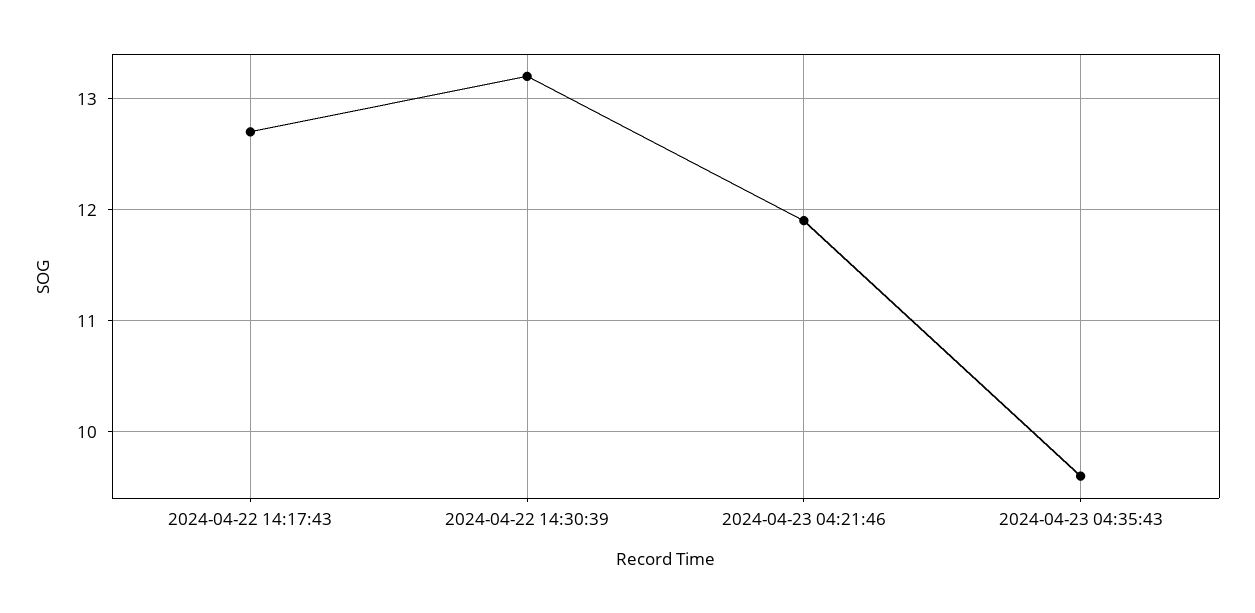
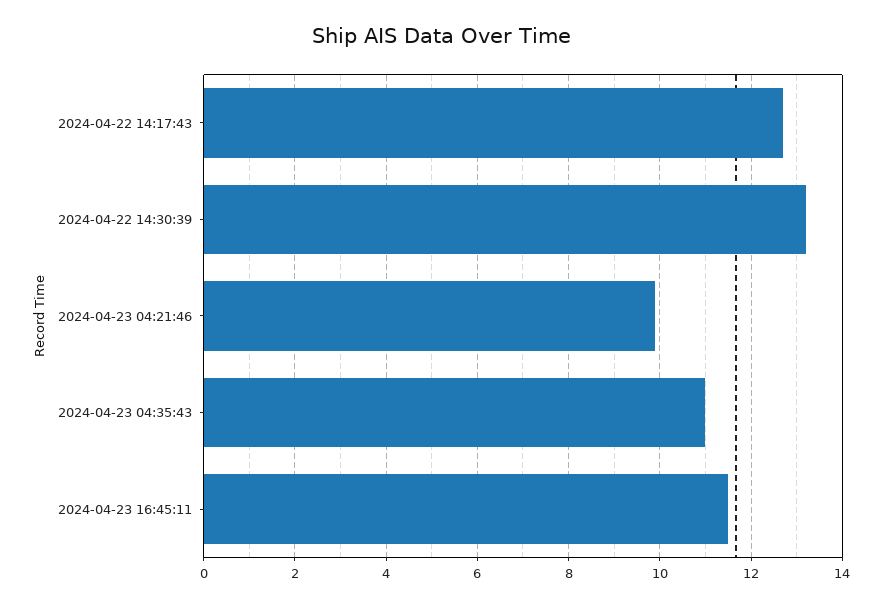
2024-04-23 04:21:46: 11.9 -> 10
2024-04-23 04:35:43: 9.6 -> 11
2024-04-23 16:45:11: none -> 11.5

